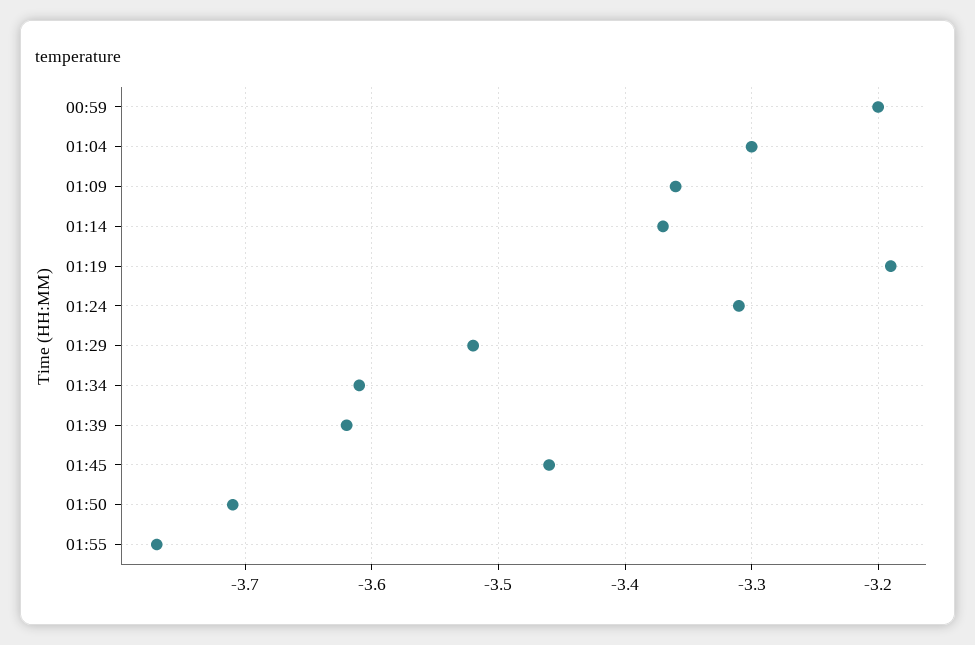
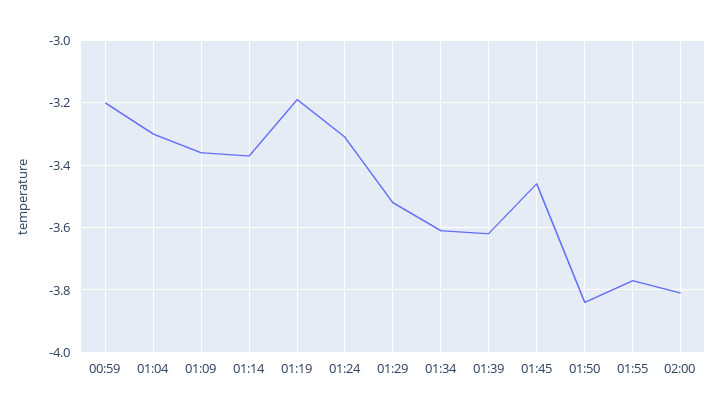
01:50: -3.71 -> -3.85
02:00: none -> -3.8

